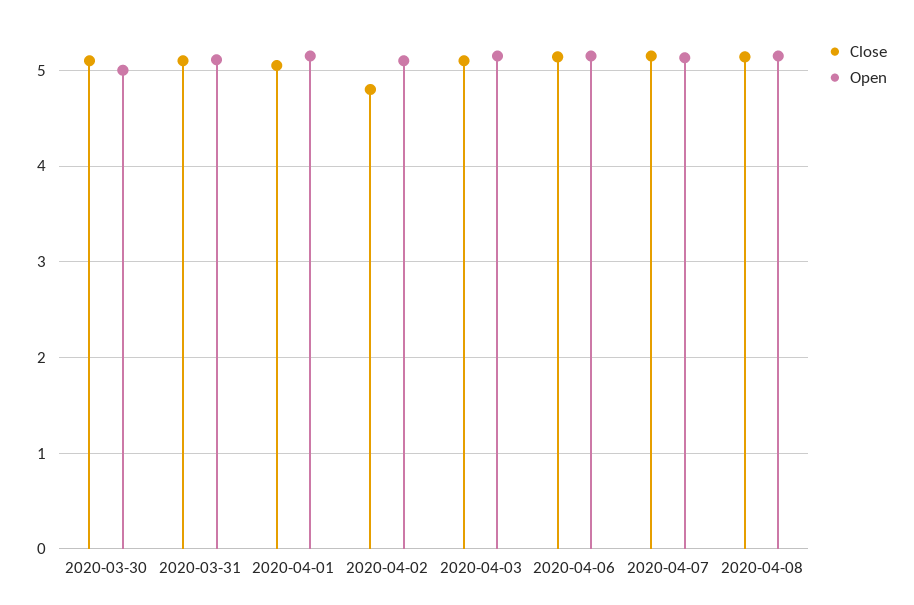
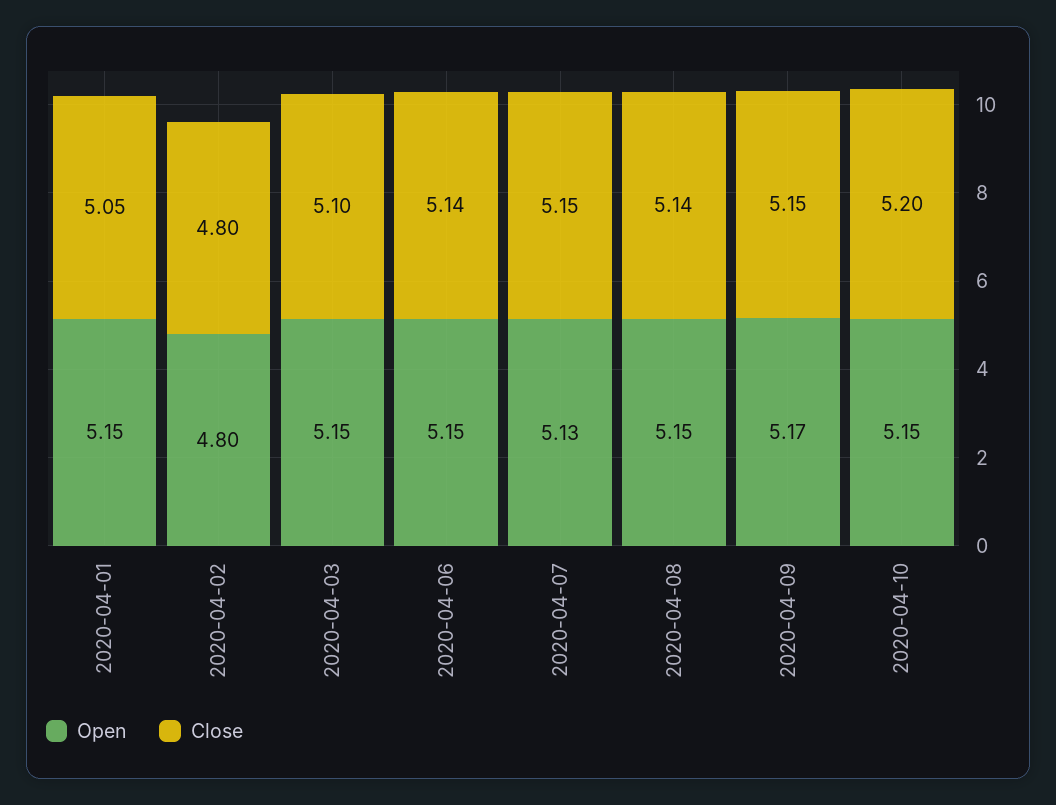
Close, 2020-03-30: 5.1 -> none
Open, 2020-03-30: 5 -> none
Close, 2020-03-31: 5.1 -> none
Open, 2020-03-31: 5.1 -> none
Open, 2020-04-02: 5.1 -> 4.8
Open, 2020-04-09: none -> 5.17
Close, 2020-04-09: none -> 5.15
Open, 2020-04-10: none -> 5.15
Close, 2020-04-10: none -> 5.2

